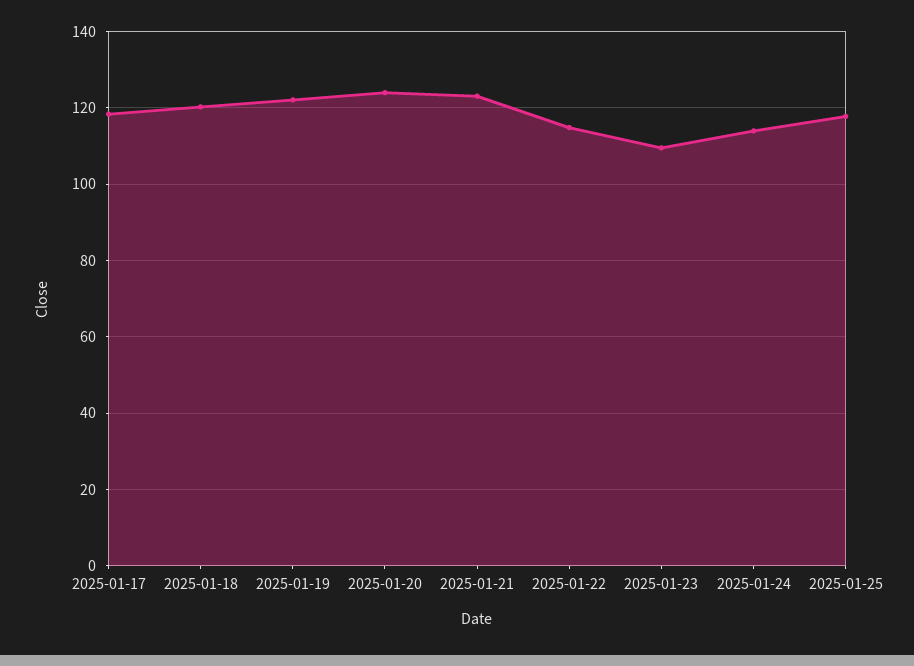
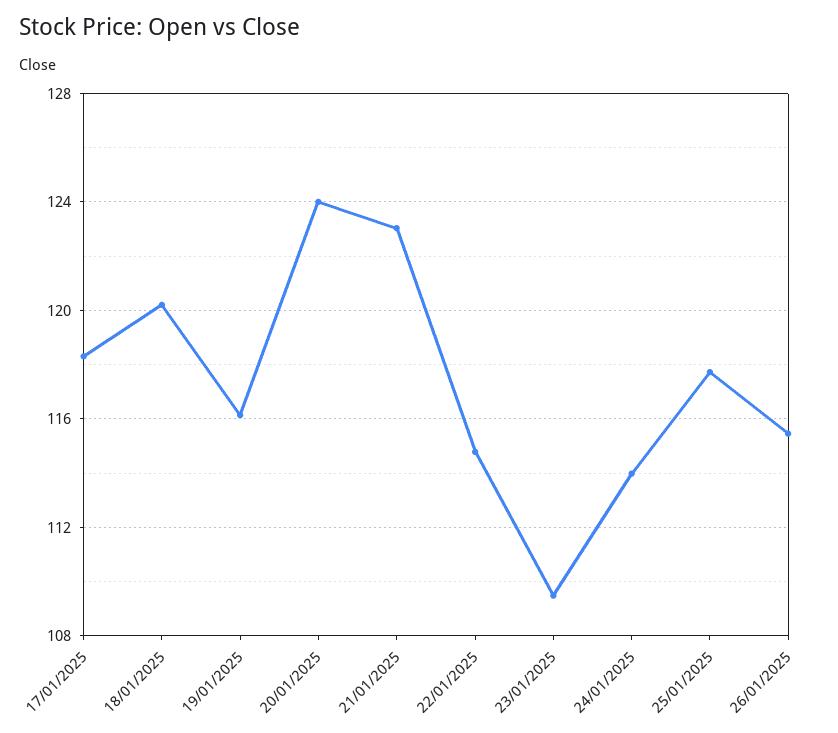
2025-01-19: 122 -> 116
26/01/2025: none -> 115.5

